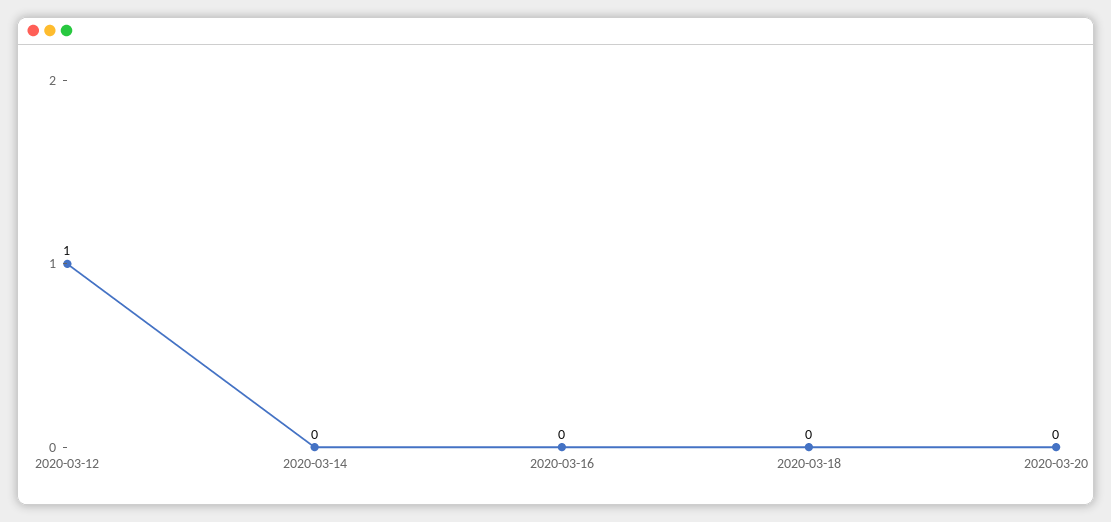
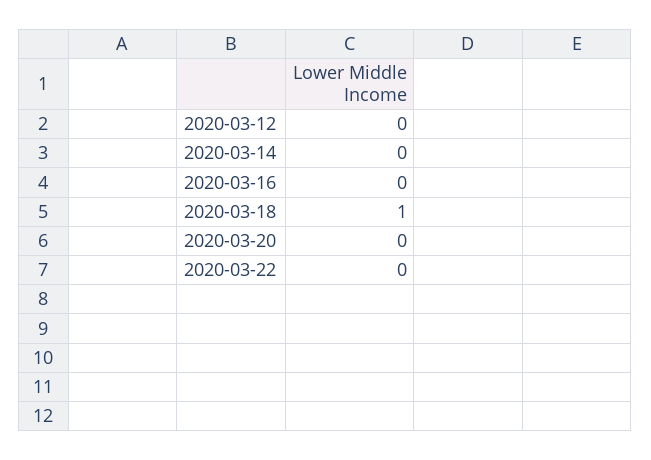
2020-03-12: 1 -> 0
2020-03-18: 0 -> 1
2020-03-22: none -> 0

